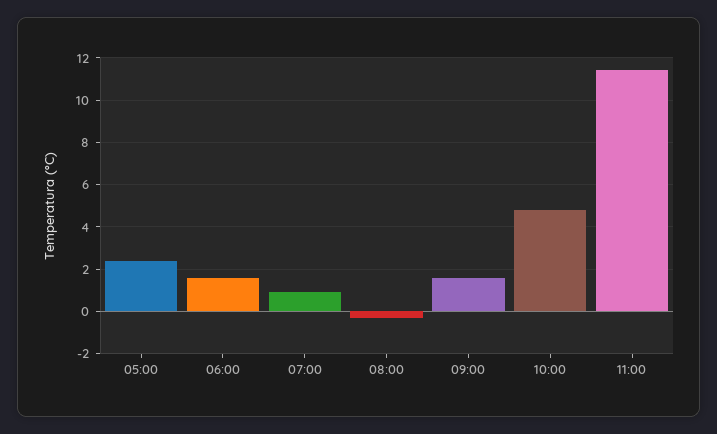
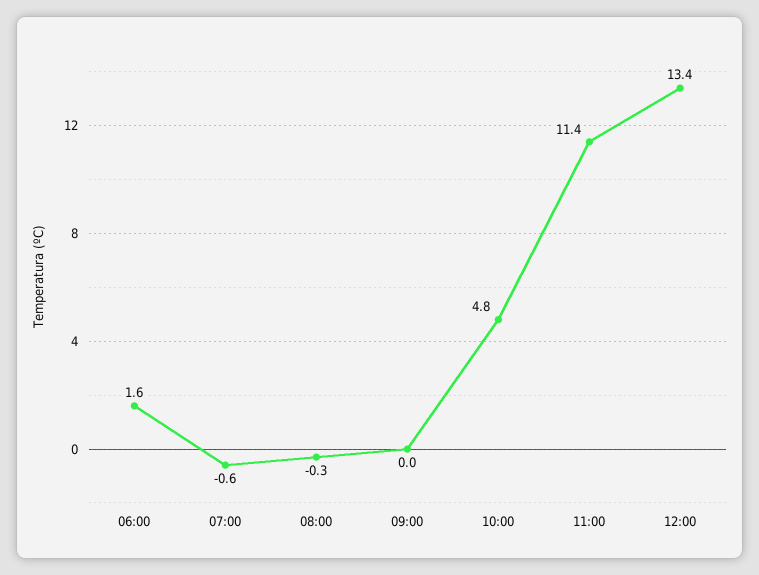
05:00: 2.5 -> none
07:00: 1 -> -0.6
09:00: 1.5 -> 0
12:00: none -> 13.4

